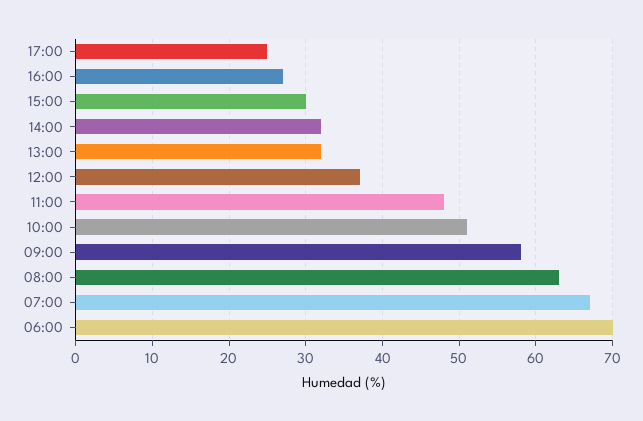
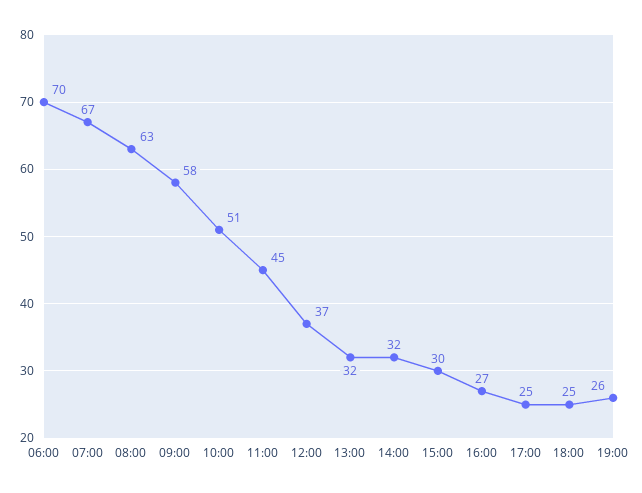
11:00: 48 -> 45
18:00: none -> 25
19:00: none -> 26

